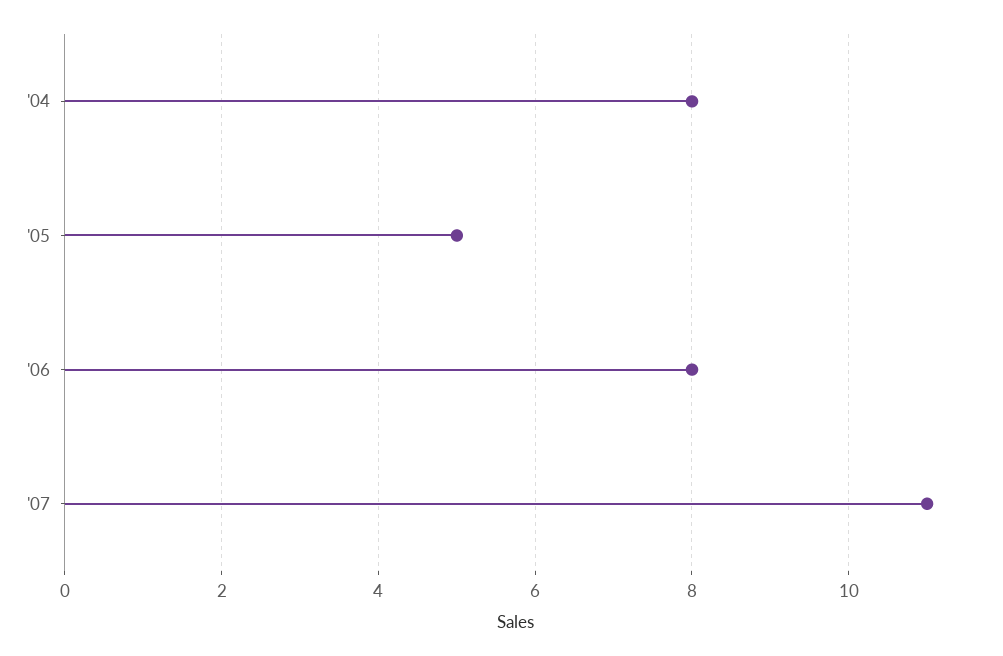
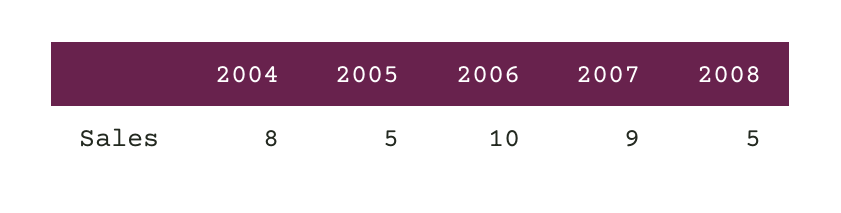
'06: 8 -> 10
'07: 11 -> 9
2008: none -> 5

